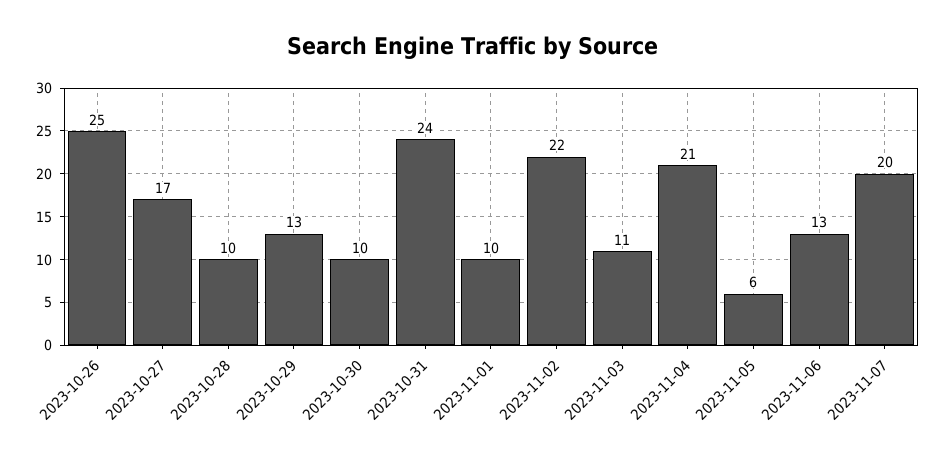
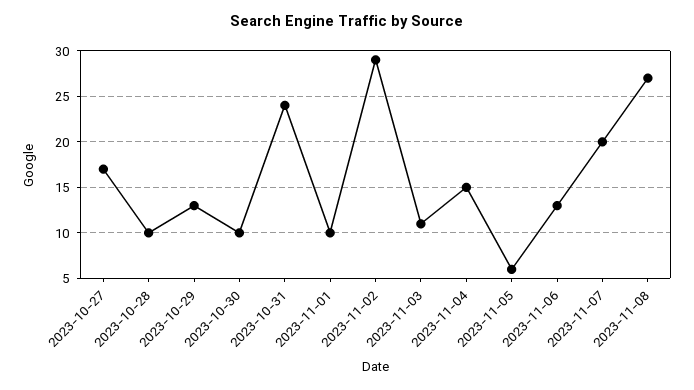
2023-10-26: 25 -> none
2023-11-02: 22 -> 29
2023-11-04: 21 -> 15
2023-11-08: none -> 27

